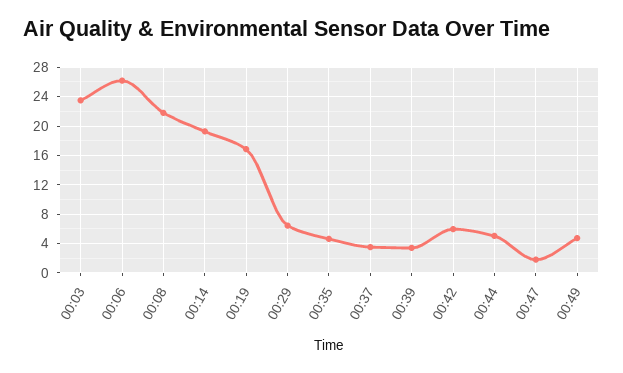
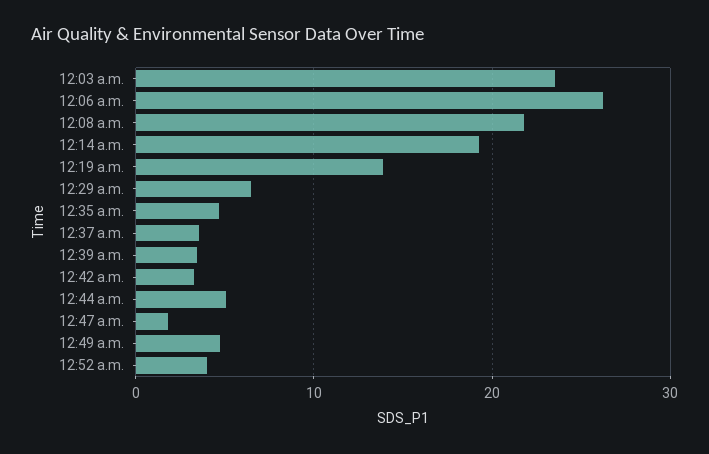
00:19: 17 -> 14
00:42: 6 -> 3
12:52 a.m.: none -> 4

